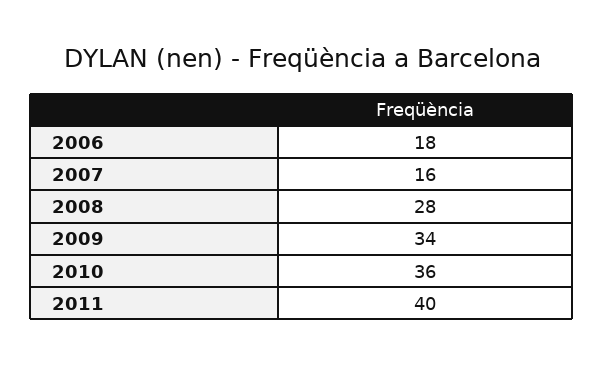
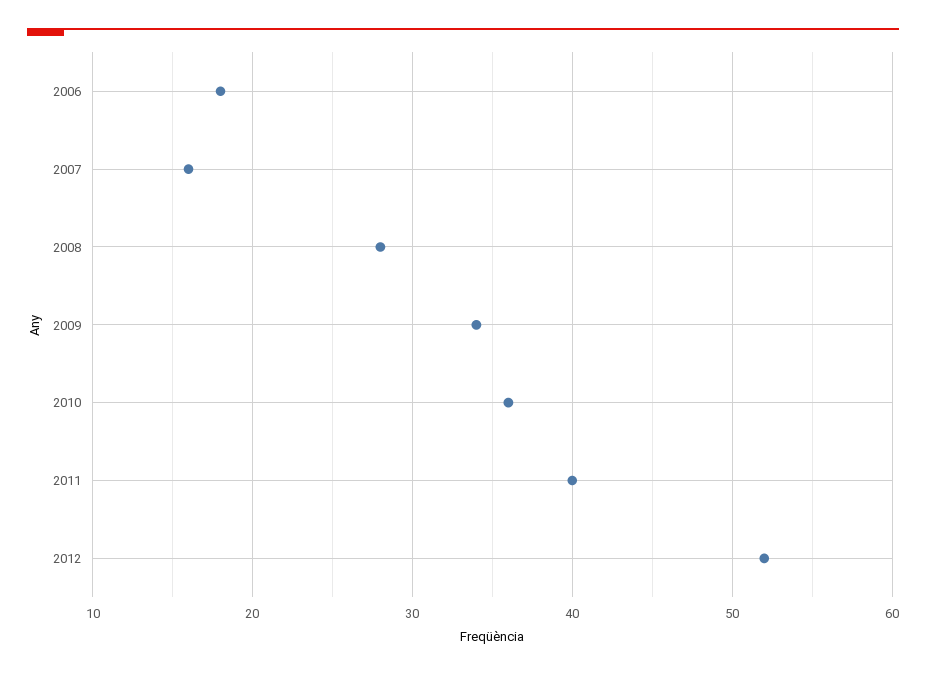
2012: none -> 52

